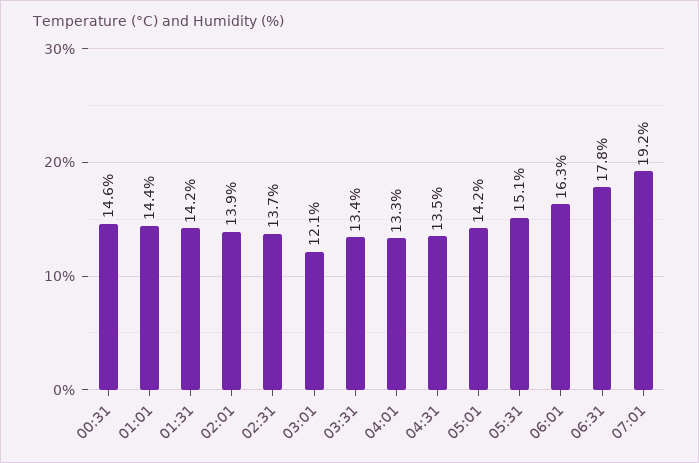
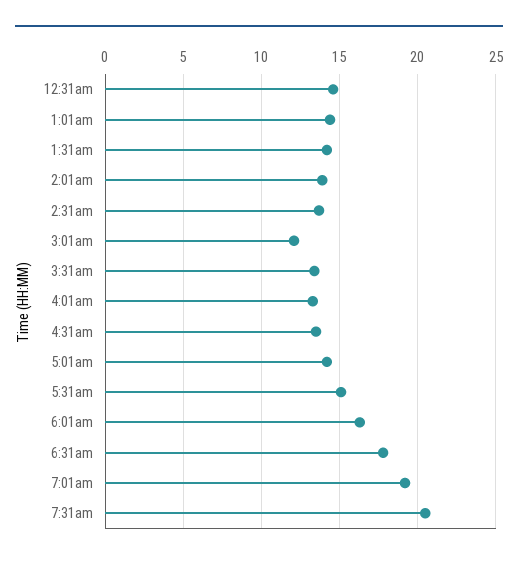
7:31am: none -> 20.5

